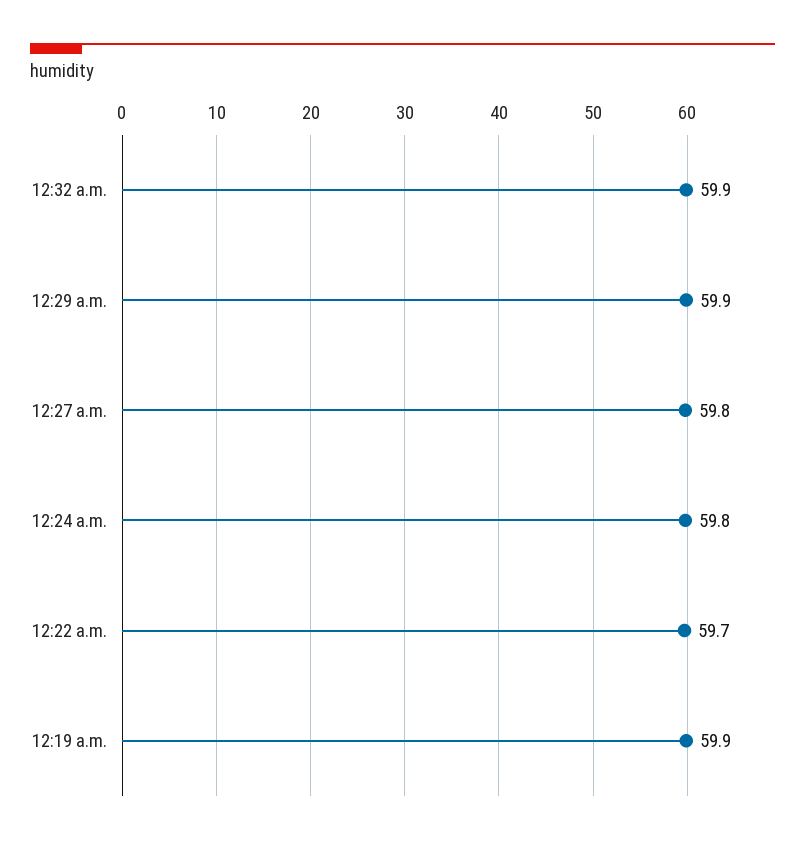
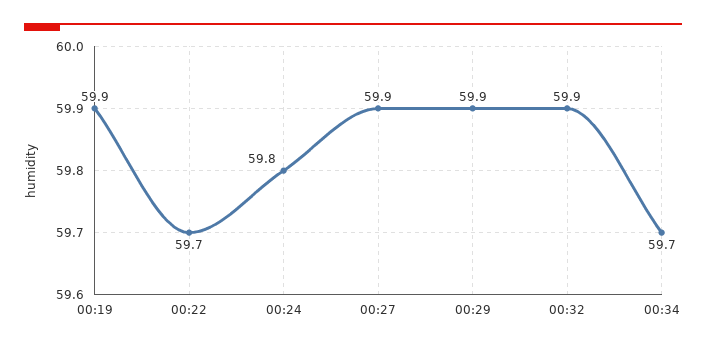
12:27 a.m.: 59.8 -> 59.9
00:34: none -> 59.7

